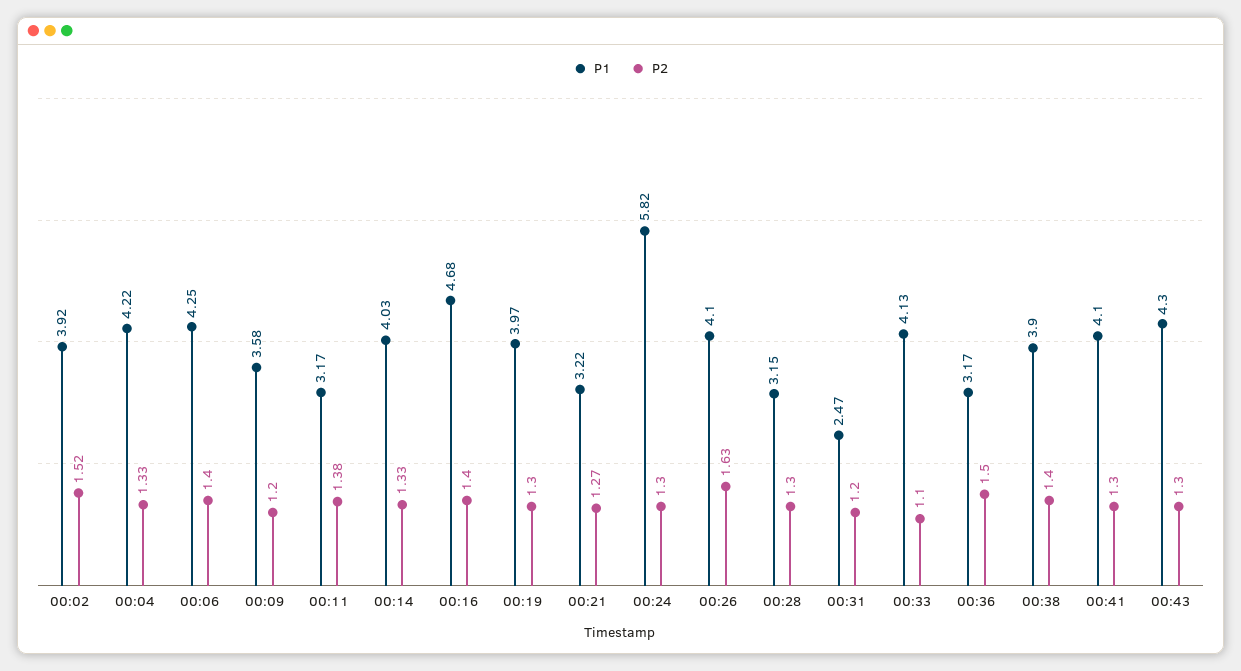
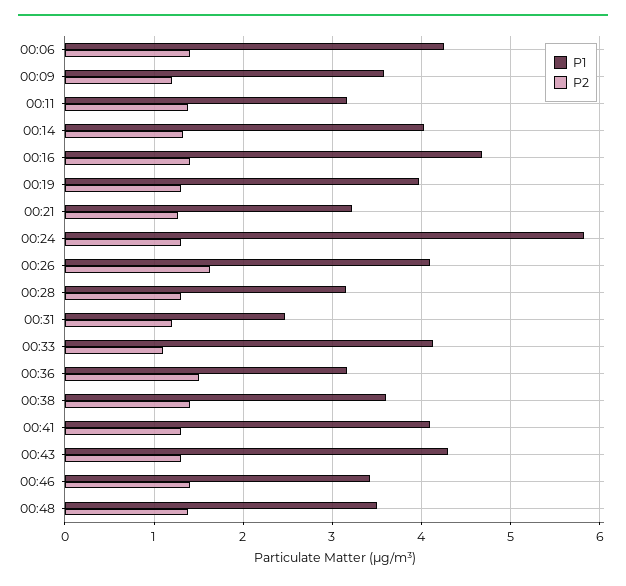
P1, 00:02: 3.92 -> none
P2, 00:02: 1.52 -> none
P1, 00:04: 4.22 -> none
P2, 00:04: 1.33 -> none
P1, 00:38: 3.9 -> 3.6
P1, 00:46: none -> 3.4
P2, 00:46: none -> 1.4
P1, 00:48: none -> 3.5
P2, 00:48: none -> 1.4

